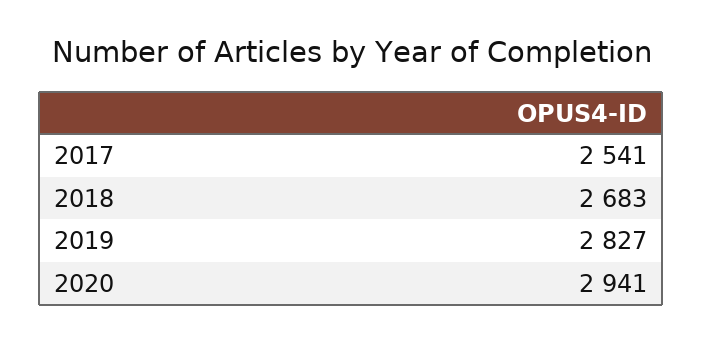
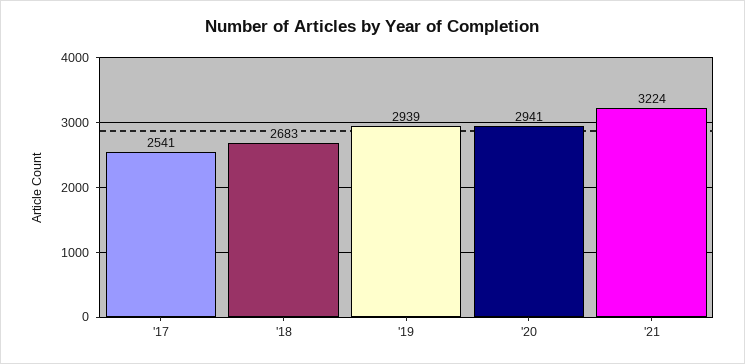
2019: 2827 -> 2939
'21: none -> 3224

